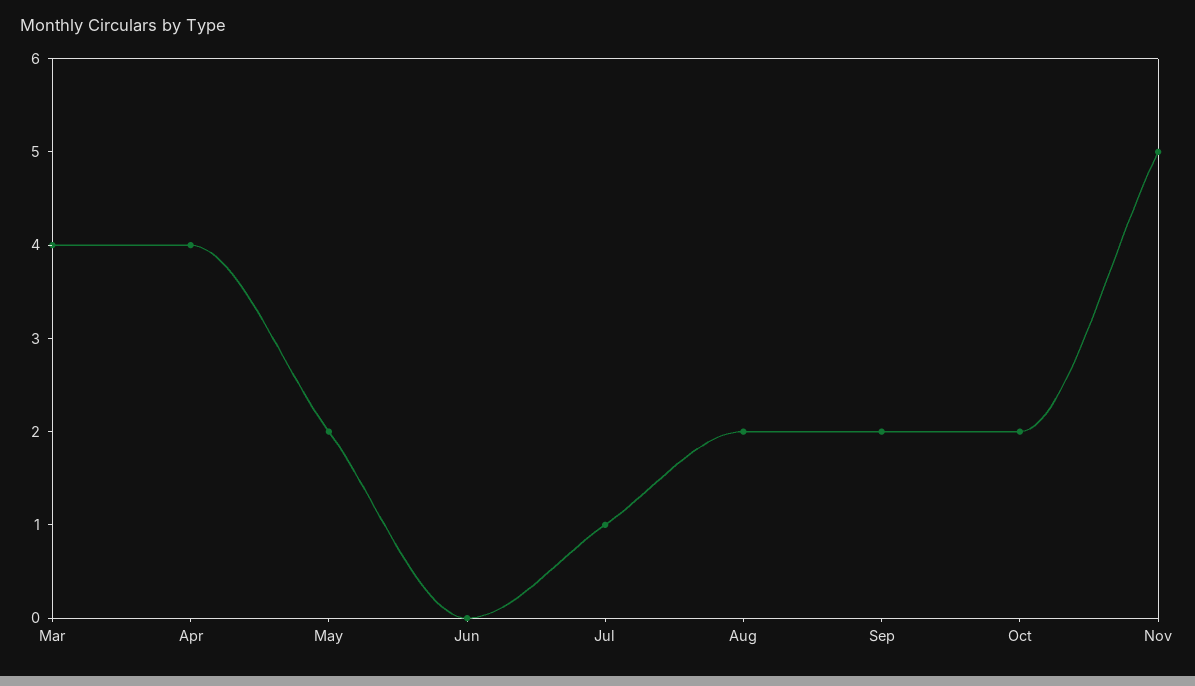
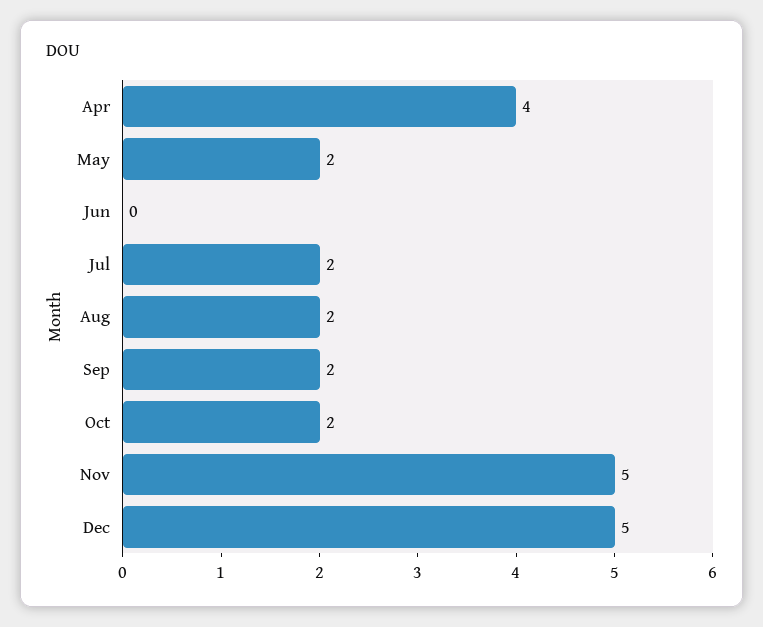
Mar: 4 -> none
Jul: 1 -> 2
Dec: none -> 5

